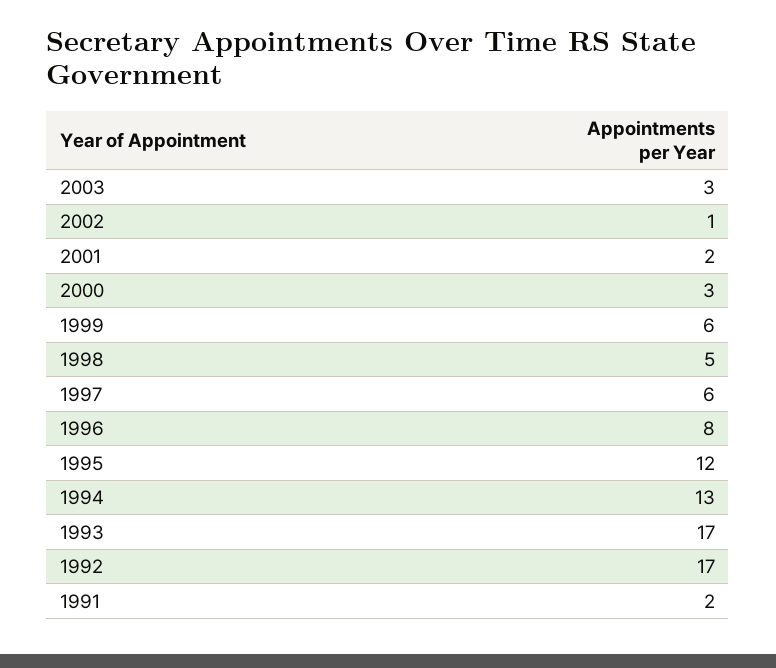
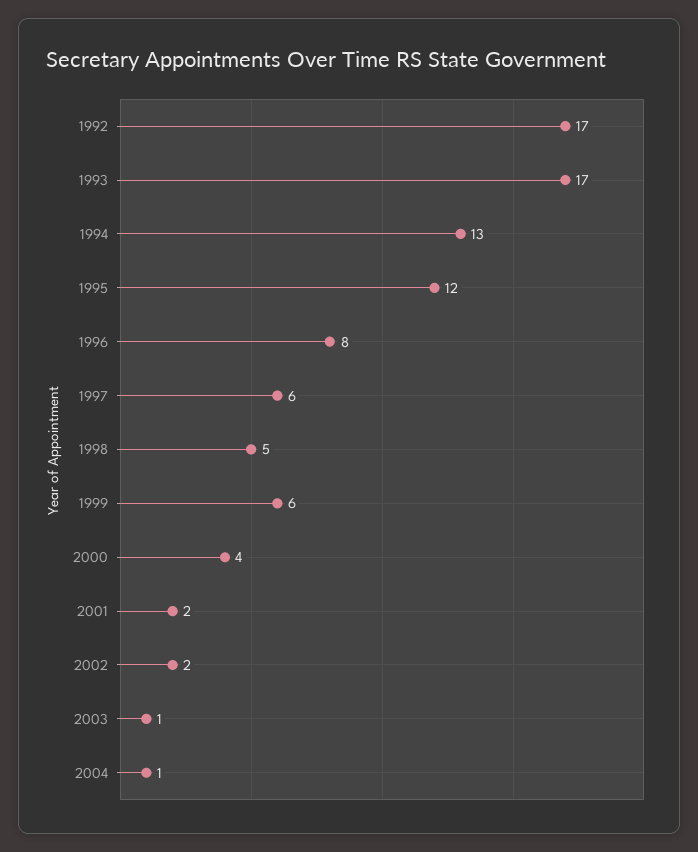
2003: 3 -> 1
2002: 1 -> 2
2000: 3 -> 4
1991: 2 -> none
2004: none -> 1

